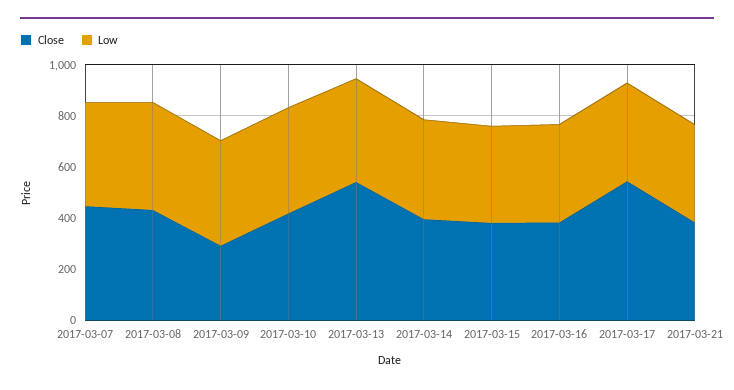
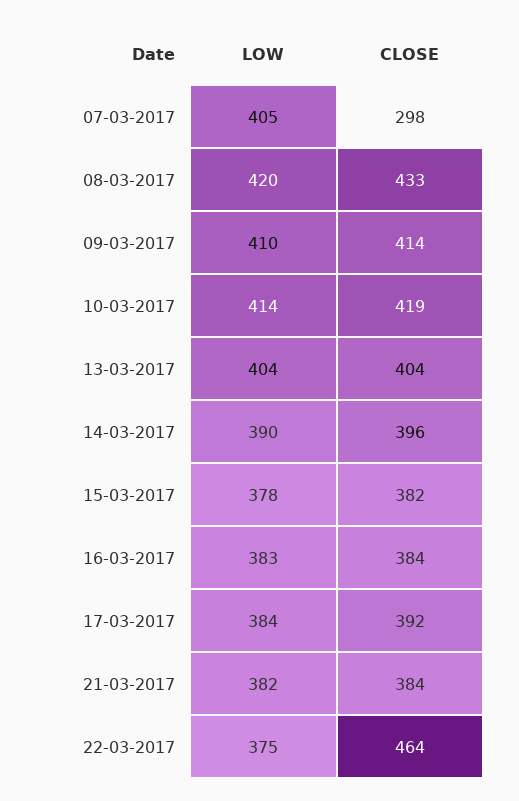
Close, 2017-03-07: 450 -> 298
Close, 2017-03-09: 300 -> 414
Close, 2017-03-13: 550 -> 404
Close, 2017-03-17: 550 -> 392
Low, 22-03-2017: none -> 375
Close, 22-03-2017: none -> 464

